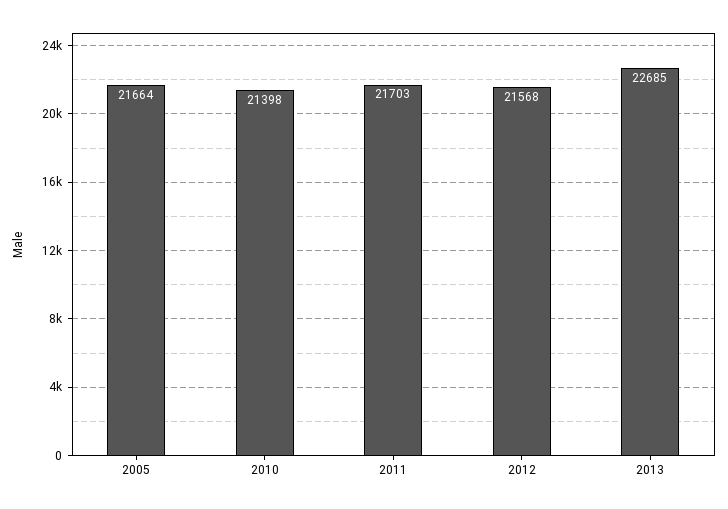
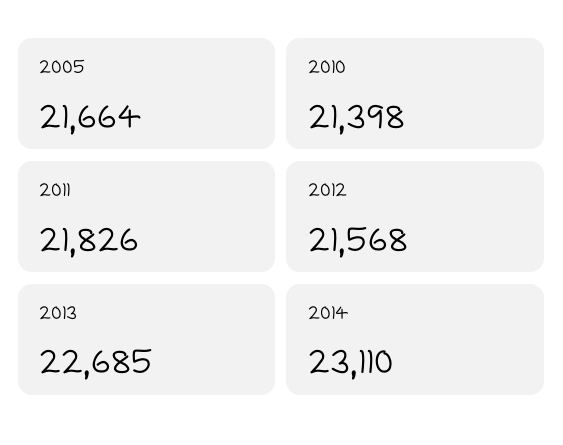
2011: 21703 -> 21826
2014: none -> 23110

